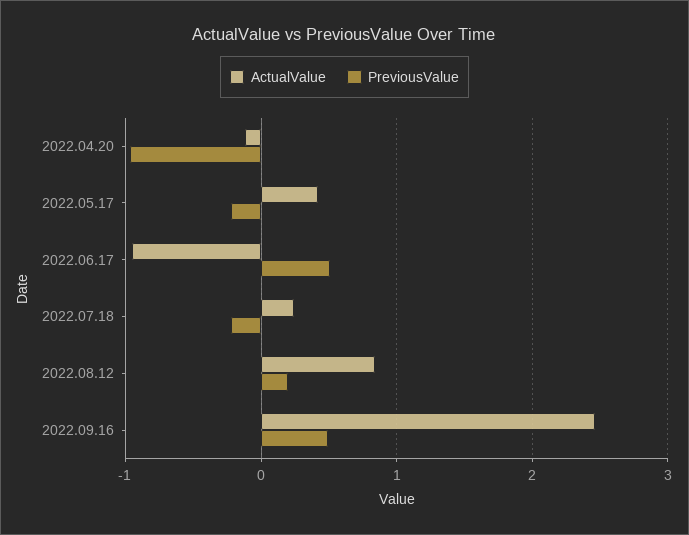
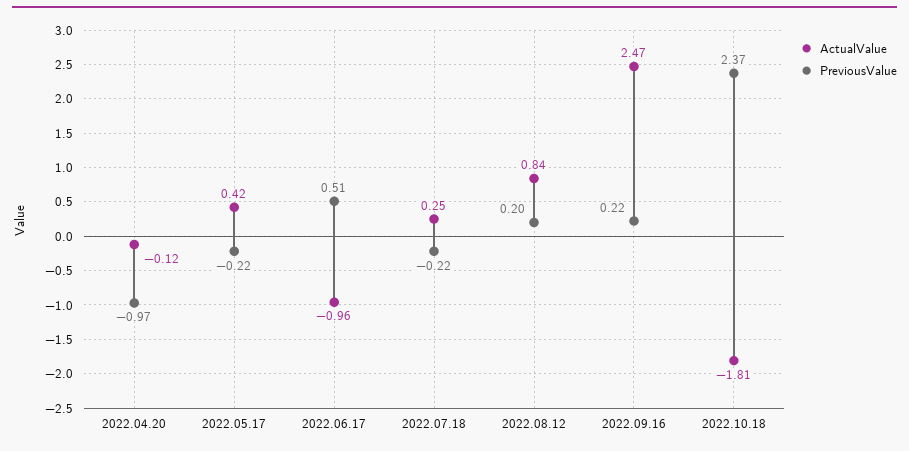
PreviousValue, 2022.09.16: 0.5 -> 0.22
ActualValue, 2022.10.18: none -> -1.81
PreviousValue, 2022.10.18: none -> 2.37

